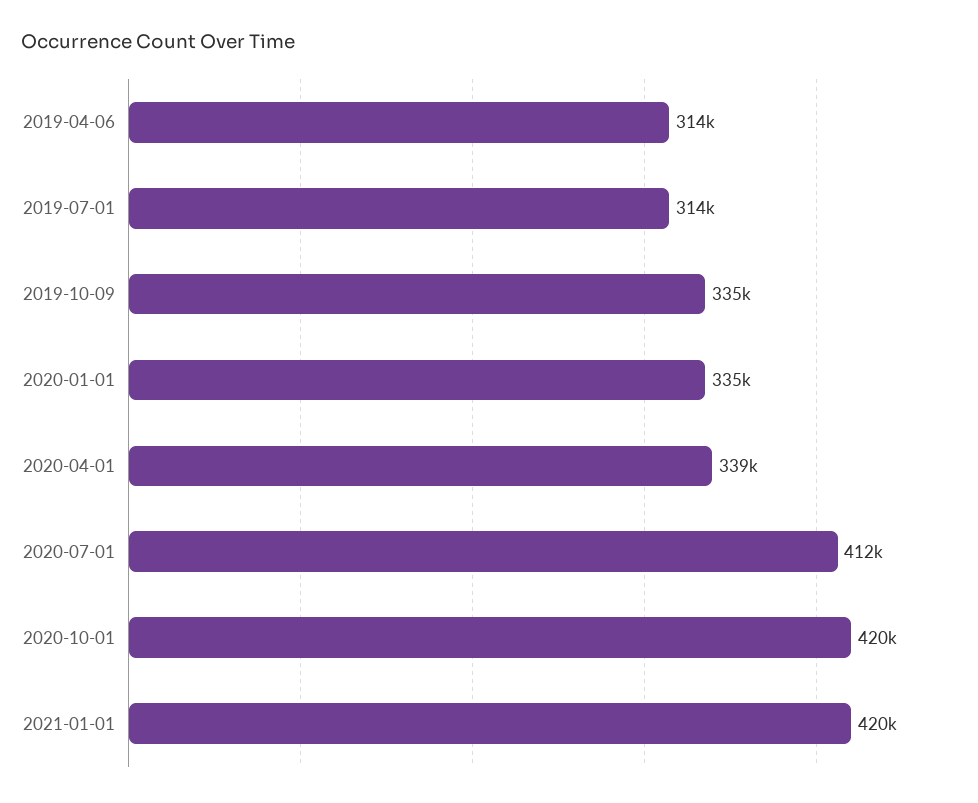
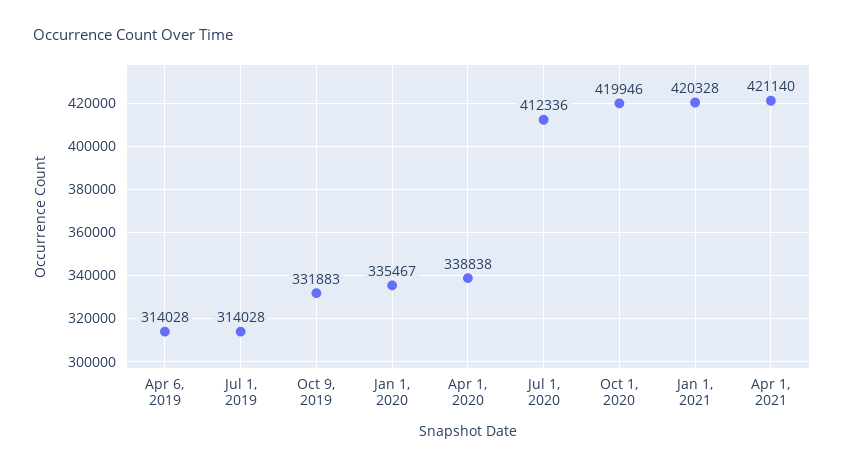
2019-10-09: 335000 -> 331883
Apr 1, 2021: none -> 421140

